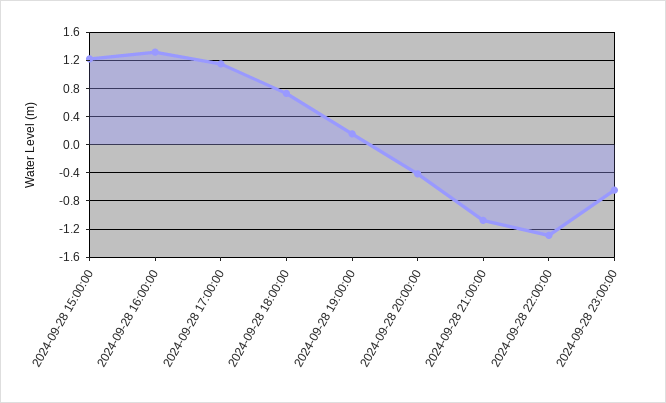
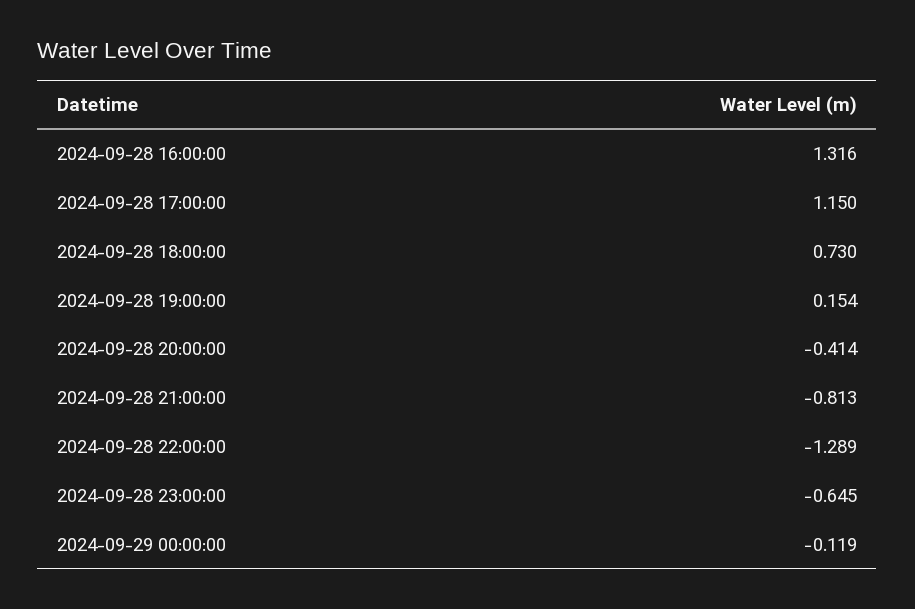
2024-09-28 15:00:00: 1.2 -> none
2024-09-28 21:00:00: -1.1 -> -0.813
2024-09-29 00:00:00: none -> -0.119

